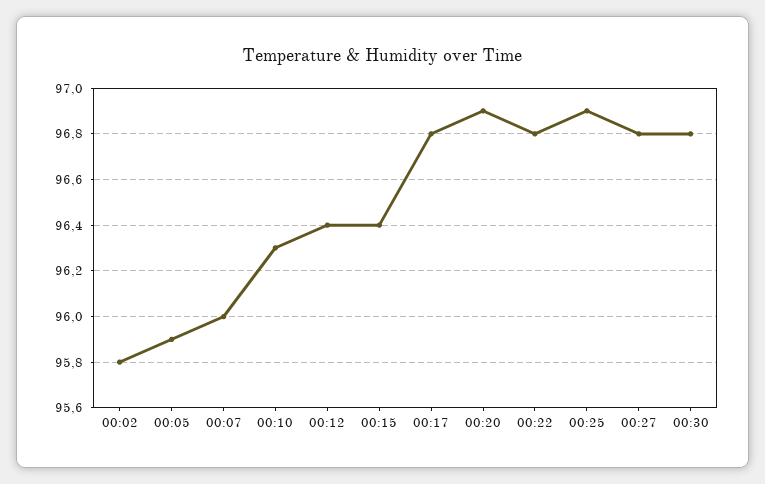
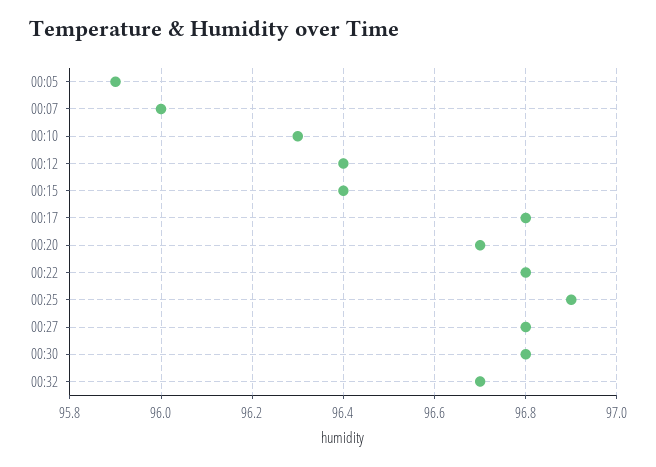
00:02: 95.8 -> none
00:20: 96.9 -> 96.7
00:32: none -> 96.7

